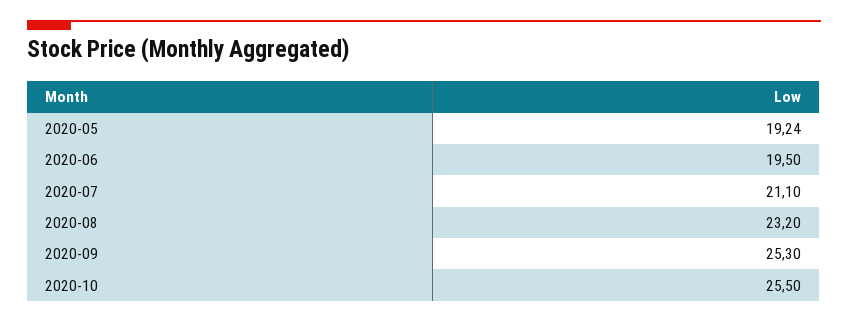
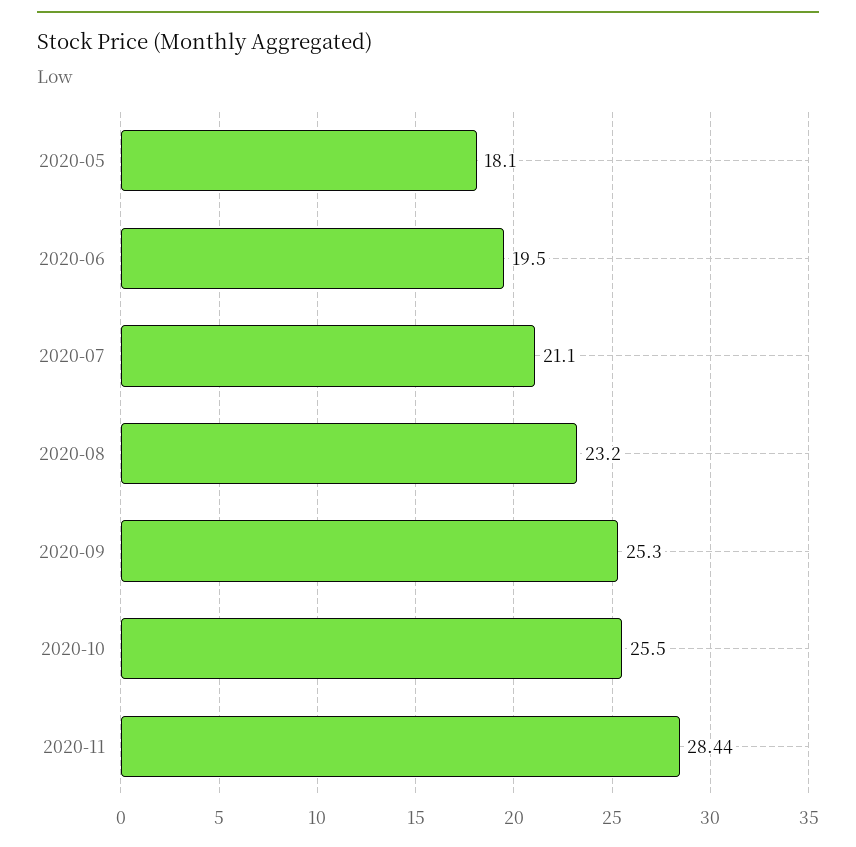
2020-05: 19.24 -> 18.1
2020-11: none -> 28.44

